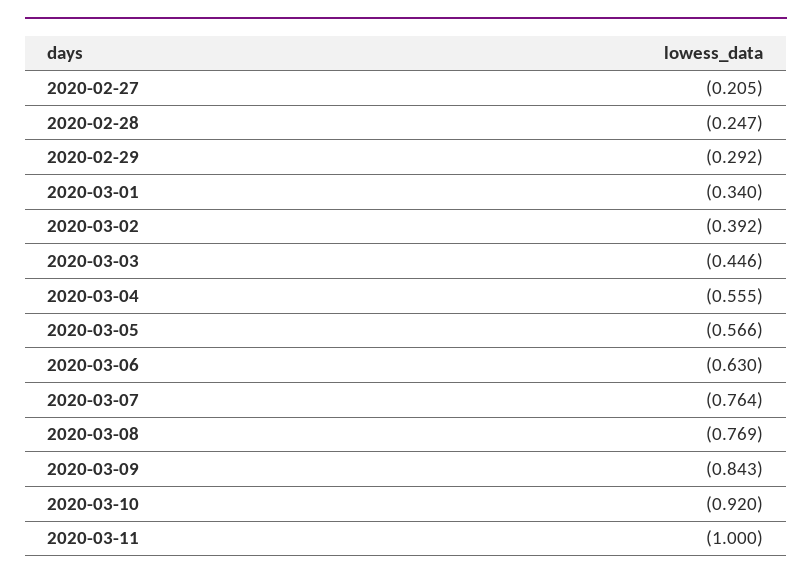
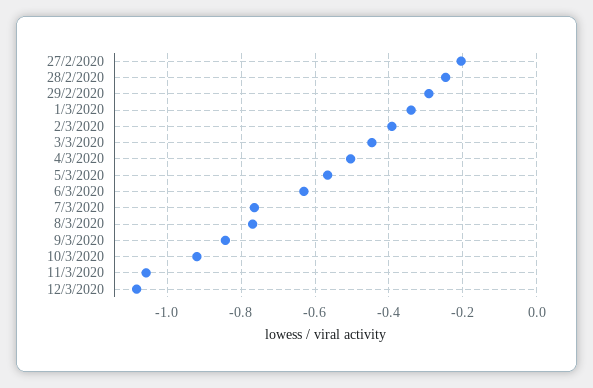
2020-03-04: -0.555 -> -0.5
2020-03-11: -1 -> -1.06
12/3/2020: none -> -1.08

